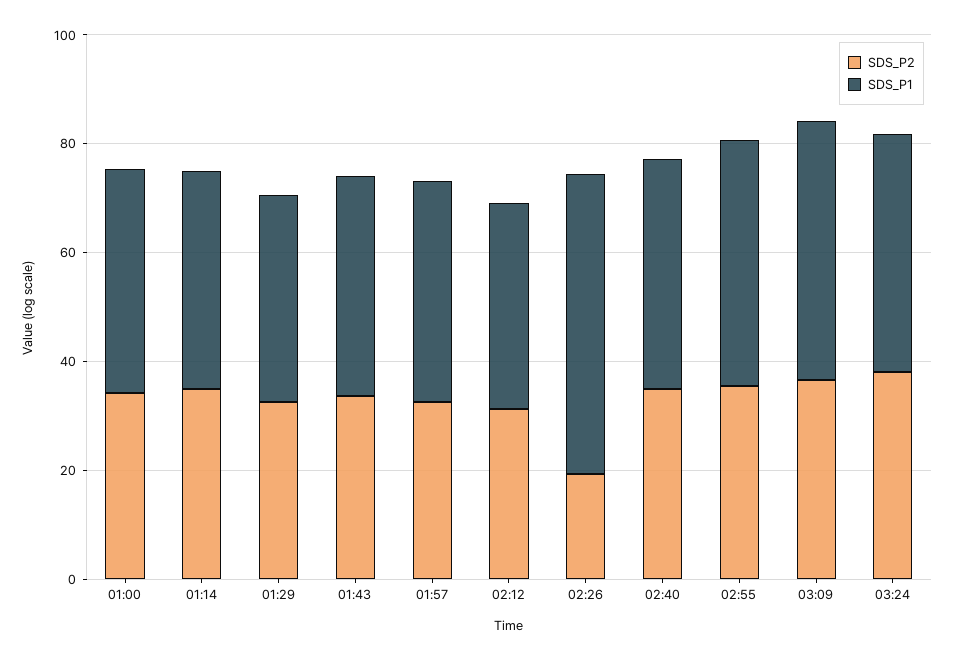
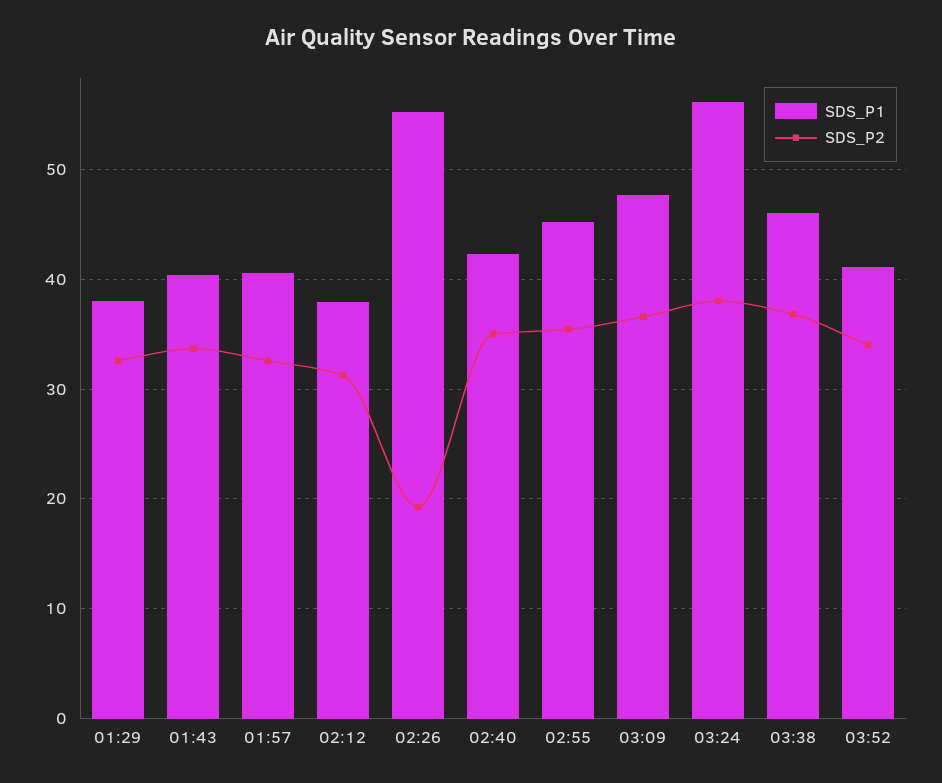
SDS_P2, 01:00: 35 -> none
SDS_P1, 01:00: 40 -> none
SDS_P2, 01:14: 35 -> none
SDS_P1, 01:14: 40 -> none
SDS_P1, 03:24: 45 -> 56
SDS_P1, 03:38: none -> 46
SDS_P2, 03:38: none -> 37
SDS_P1, 03:52: none -> 41
SDS_P2, 03:52: none -> 34

